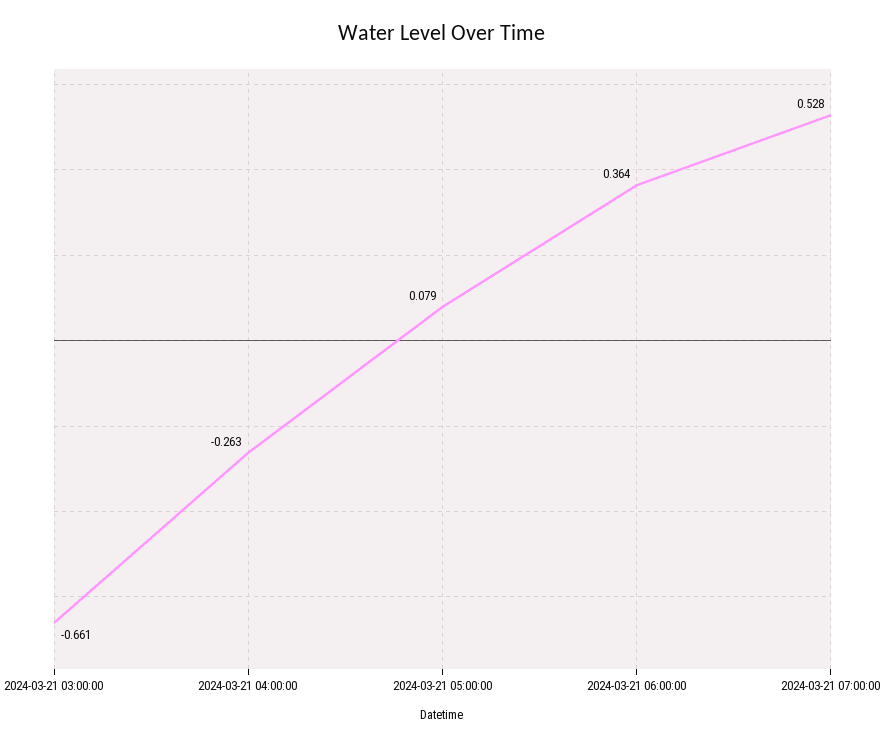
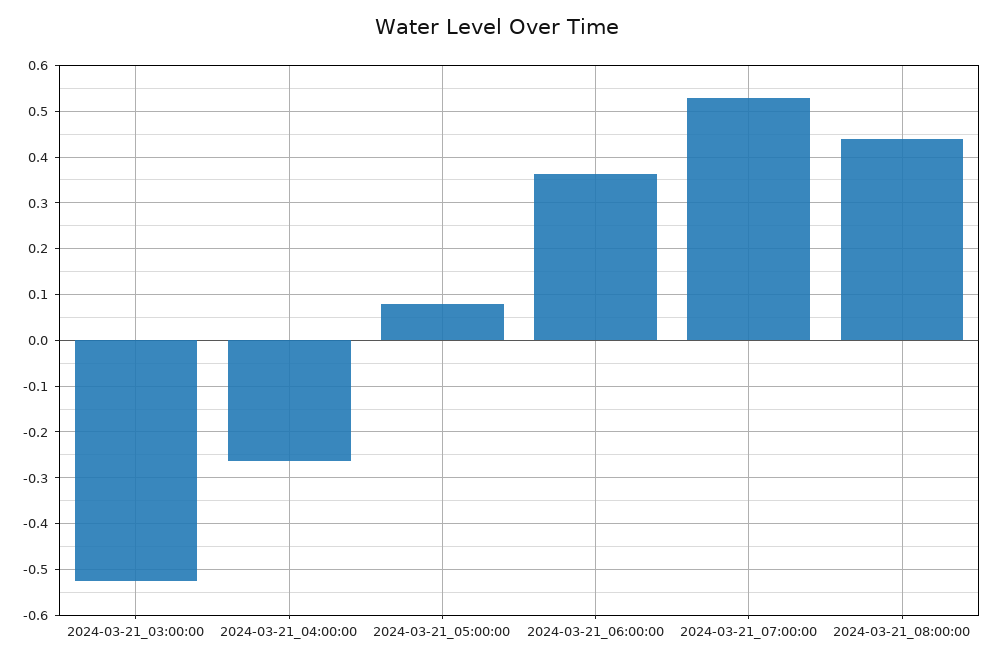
2024-03-21 03:00:00: -0.661 -> -0.52
2024-03-21_08:00:00: none -> 0.44

